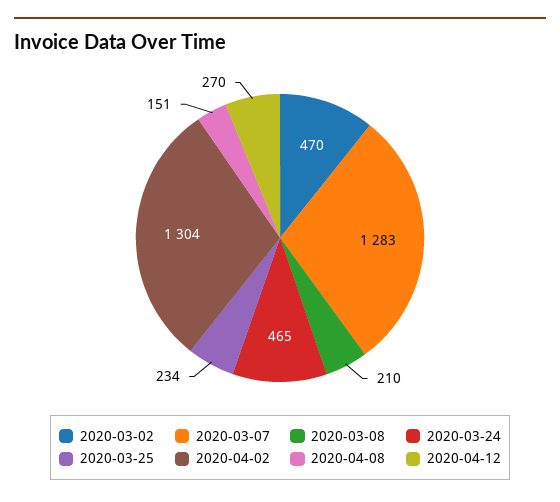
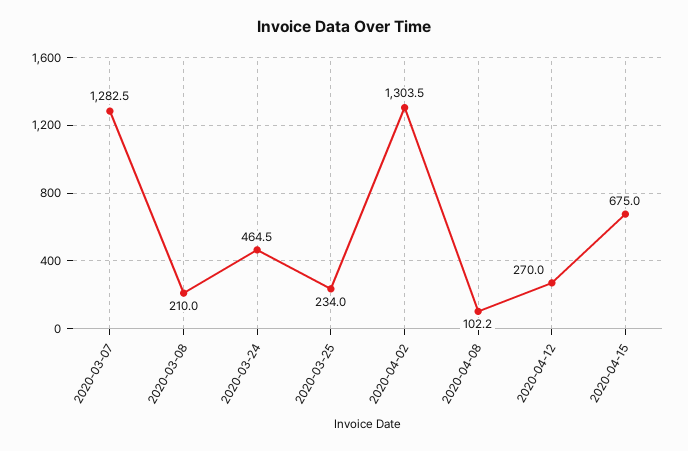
2020-03-02: 470 -> none
2020-04-08: 151 -> 102.2
2020-04-15: none -> 675

